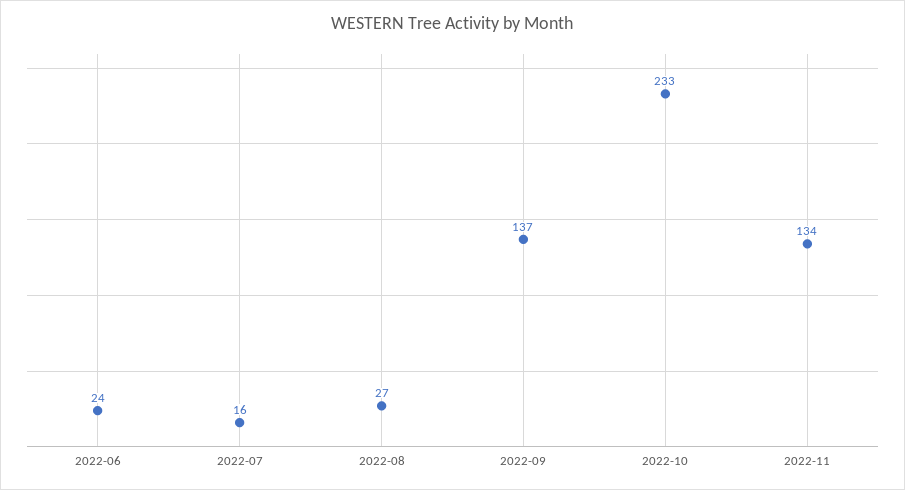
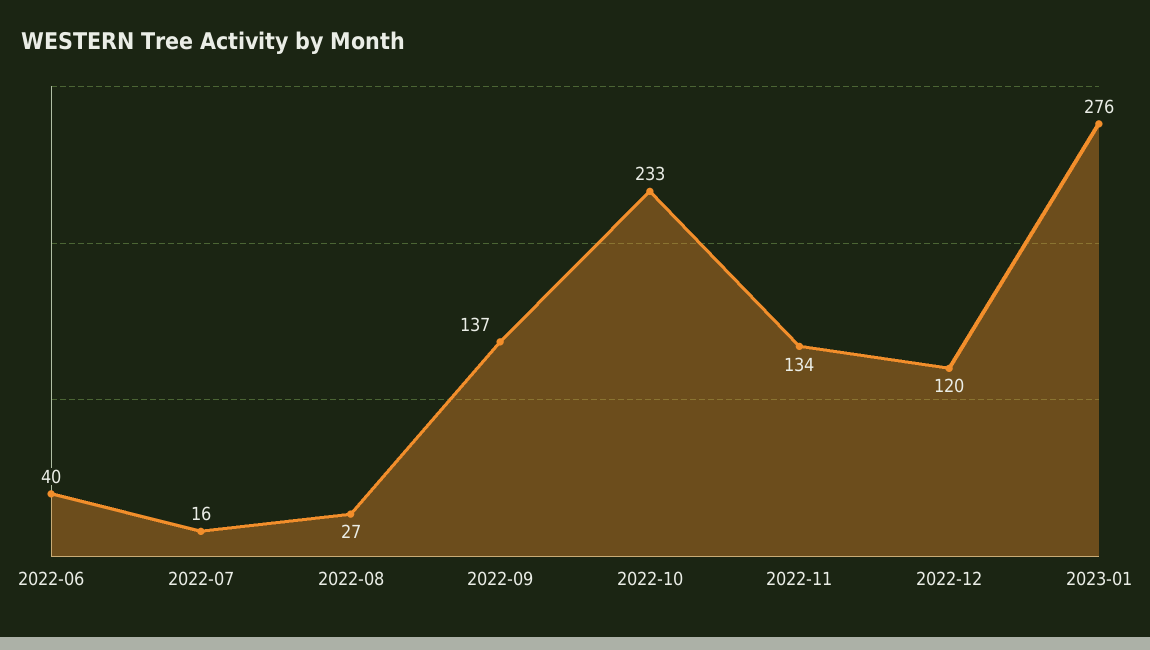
2022-06: 24 -> 40
2022-12: none -> 120
2023-01: none -> 276

